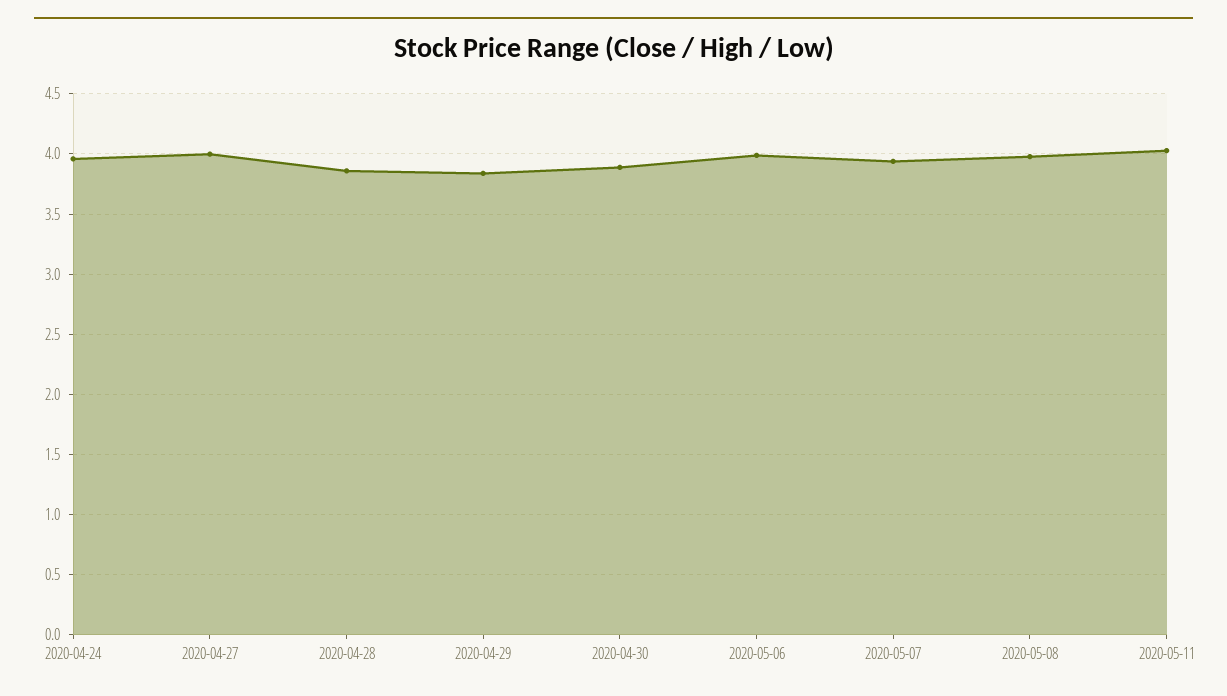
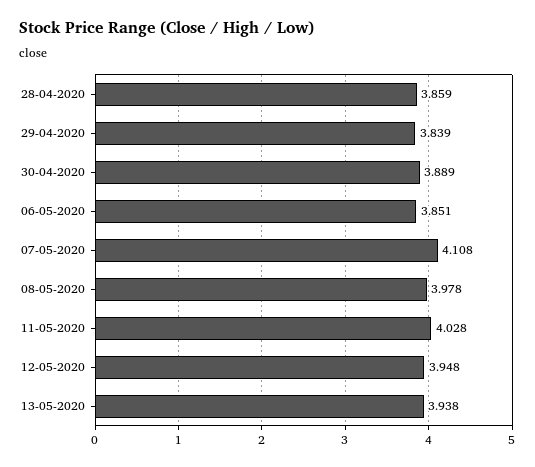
2020-04-24: 3.95 -> none
2020-04-27: 4 -> none
2020-05-06: 4 -> 3.851
2020-05-07: 3.95 -> 4.108
12-05-2020: none -> 3.948
13-05-2020: none -> 3.938

